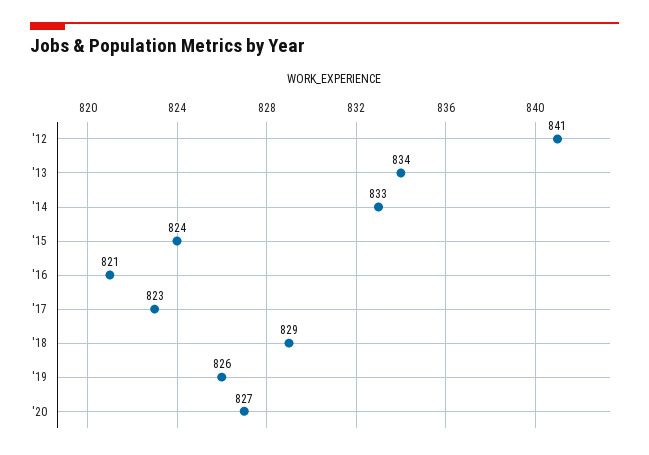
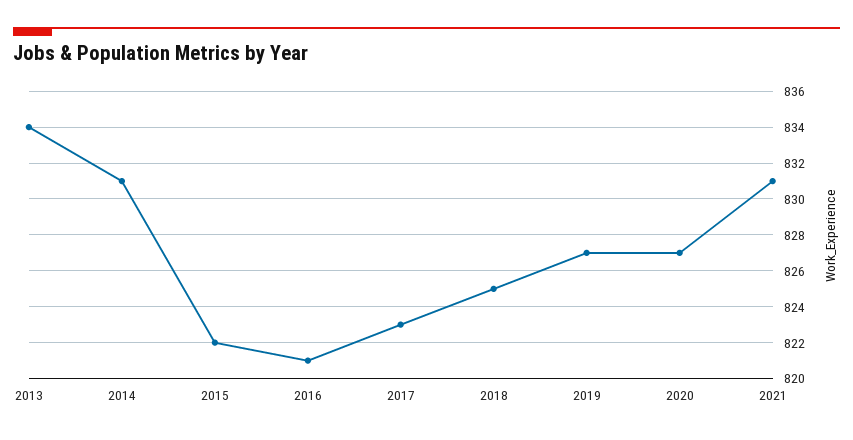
'12: 841 -> none
'14: 833 -> 831
'15: 824 -> 822
'18: 829 -> 825
'19: 826 -> 827
2021: none -> 831

